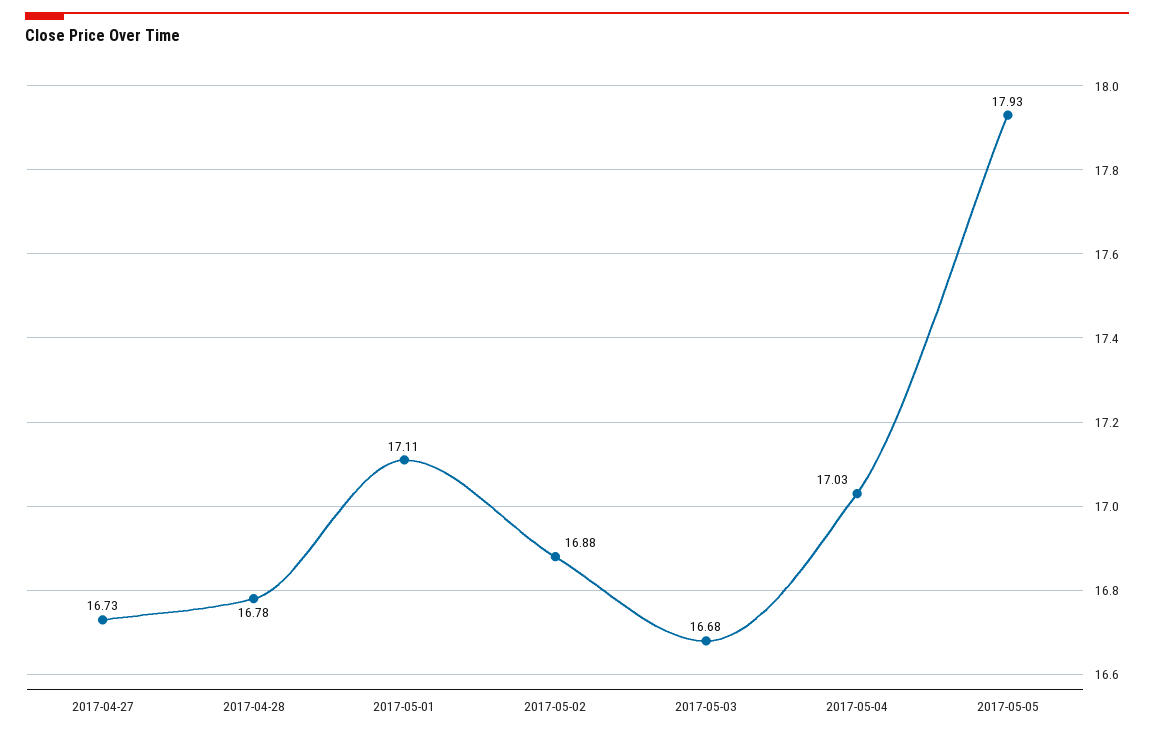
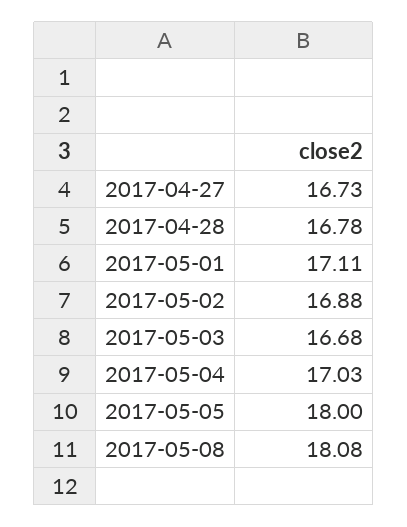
2017-05-05: 17.93 -> 18
2017-05-08: none -> 18.08

